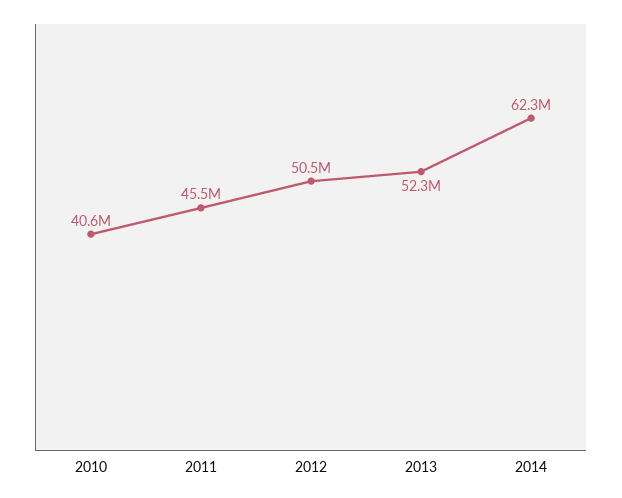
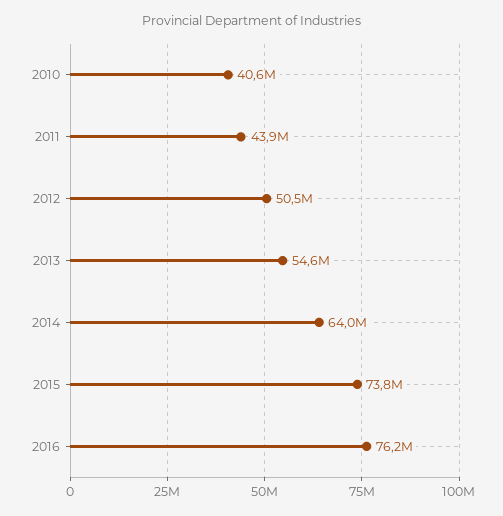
2011: 45500000 -> 43900000
2013: 52300000 -> 54600000
2014: 62300000 -> 64000000
2015: none -> 73800000
2016: none -> 76200000

